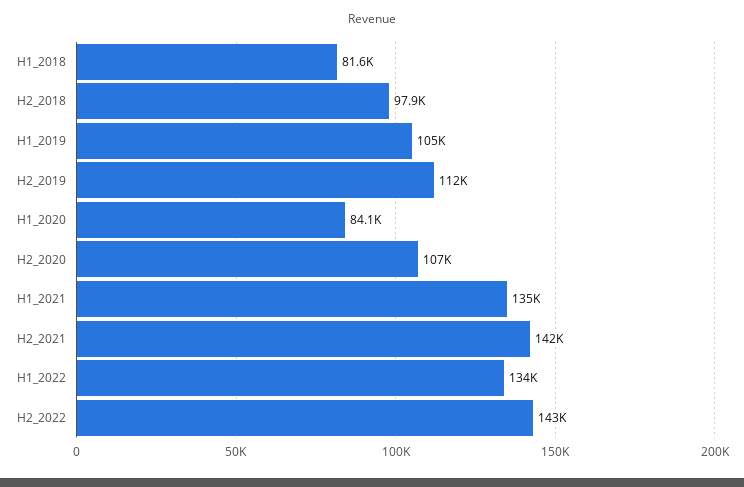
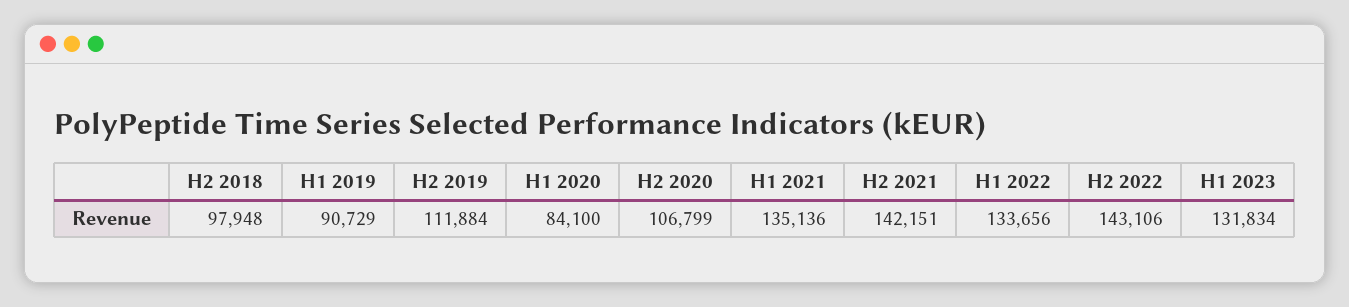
H1_2018: 81600 -> none
H1_2019: 105000 -> 90729
H1 2023: none -> 131834

